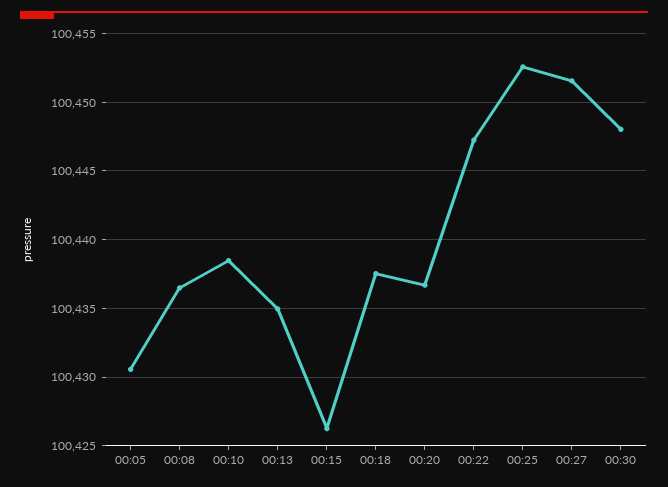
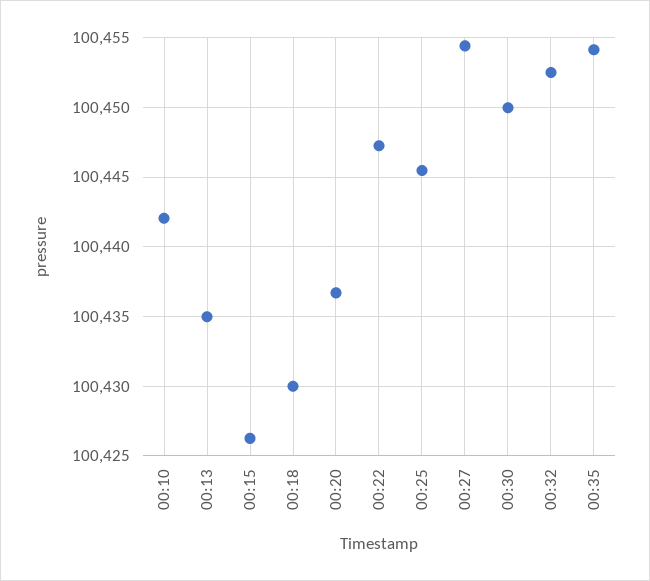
00:05: 100430.5 -> none
00:08: 100436.5 -> none
00:10: 100438.5 -> 100442
00:18: 100437.5 -> 100430
00:25: 100452.5 -> 100445.5
00:27: 100451.5 -> 100454.5
00:30: 100448 -> 100450
00:32: none -> 100452.5
00:35: none -> 100454

